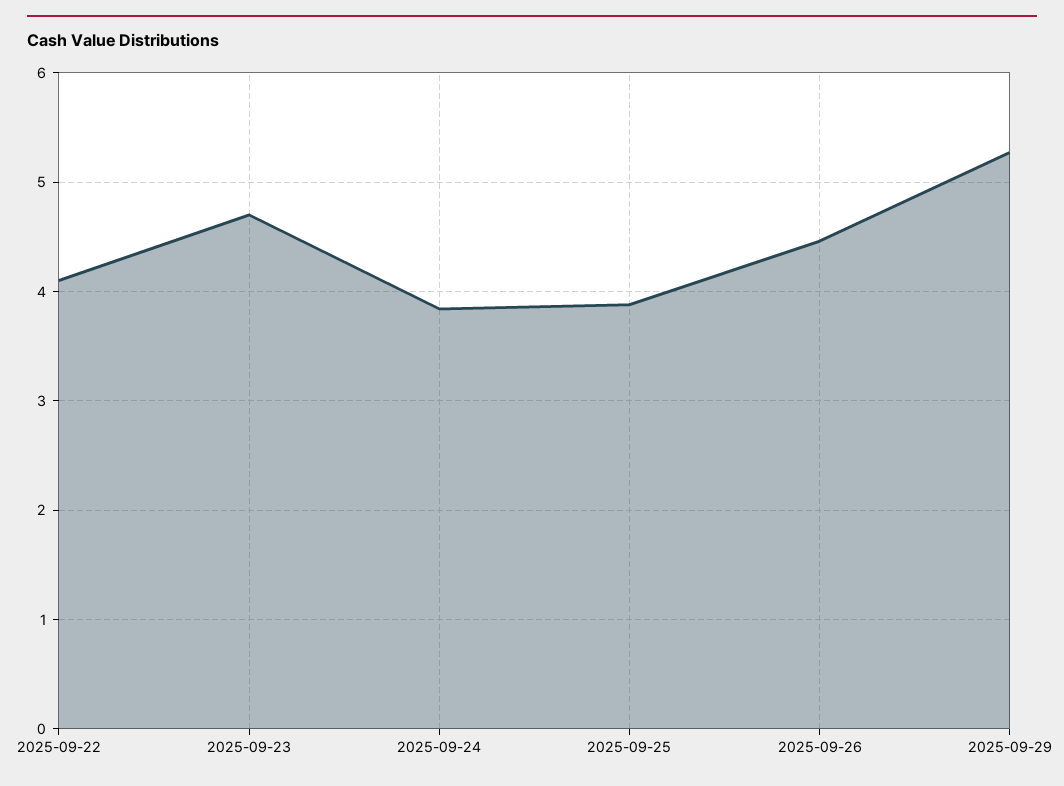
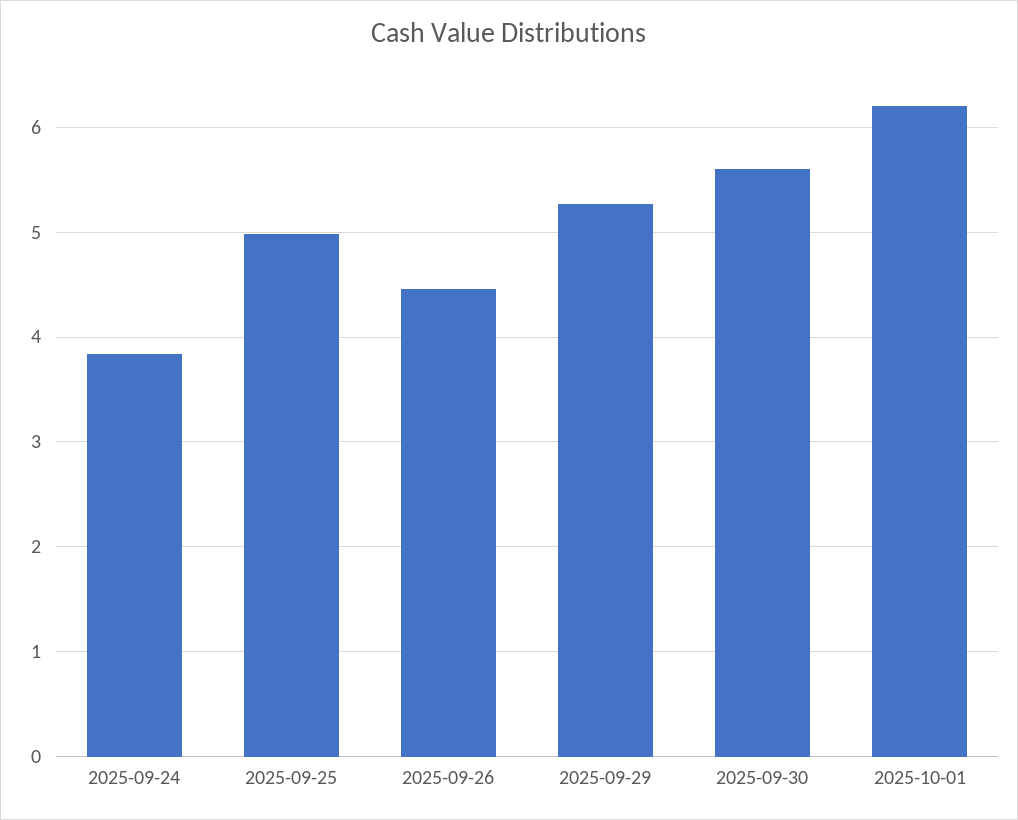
2025-09-22: 4.1 -> none
2025-09-23: 4.7 -> none
2025-09-25: 3.9 -> 5
2025-09-30: none -> 5.6
2025-10-01: none -> 6.2

